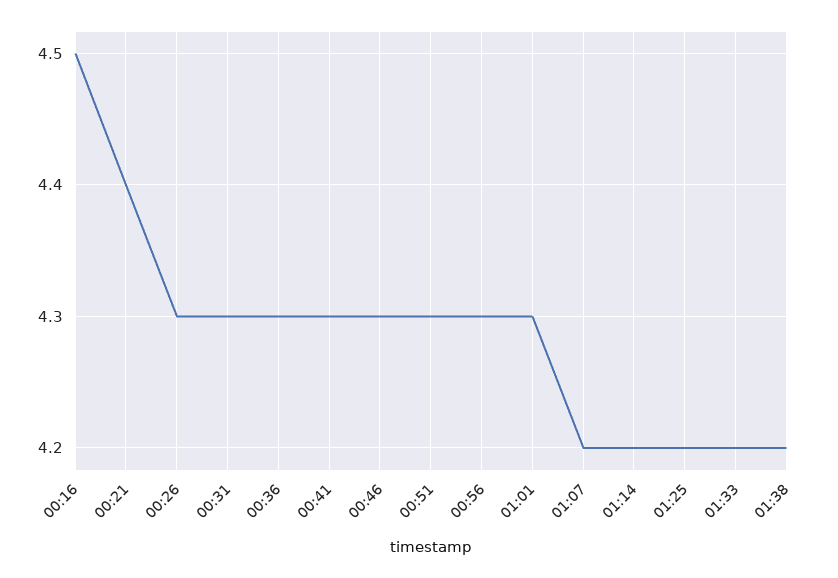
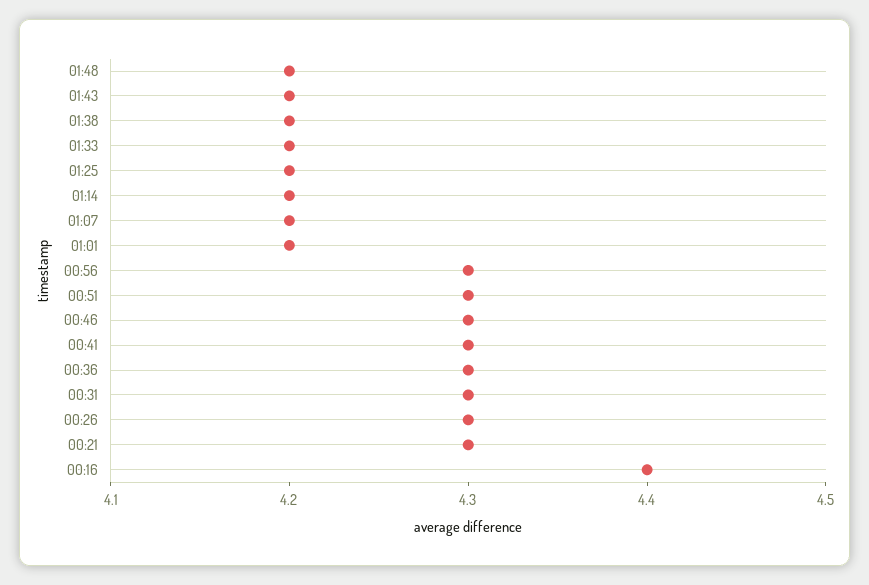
00:16: 4.5 -> 4.4
00:21: 4.4 -> 4.3
01:01: 4.3 -> 4.2
01:48: none -> 4.2
01:43: none -> 4.2

